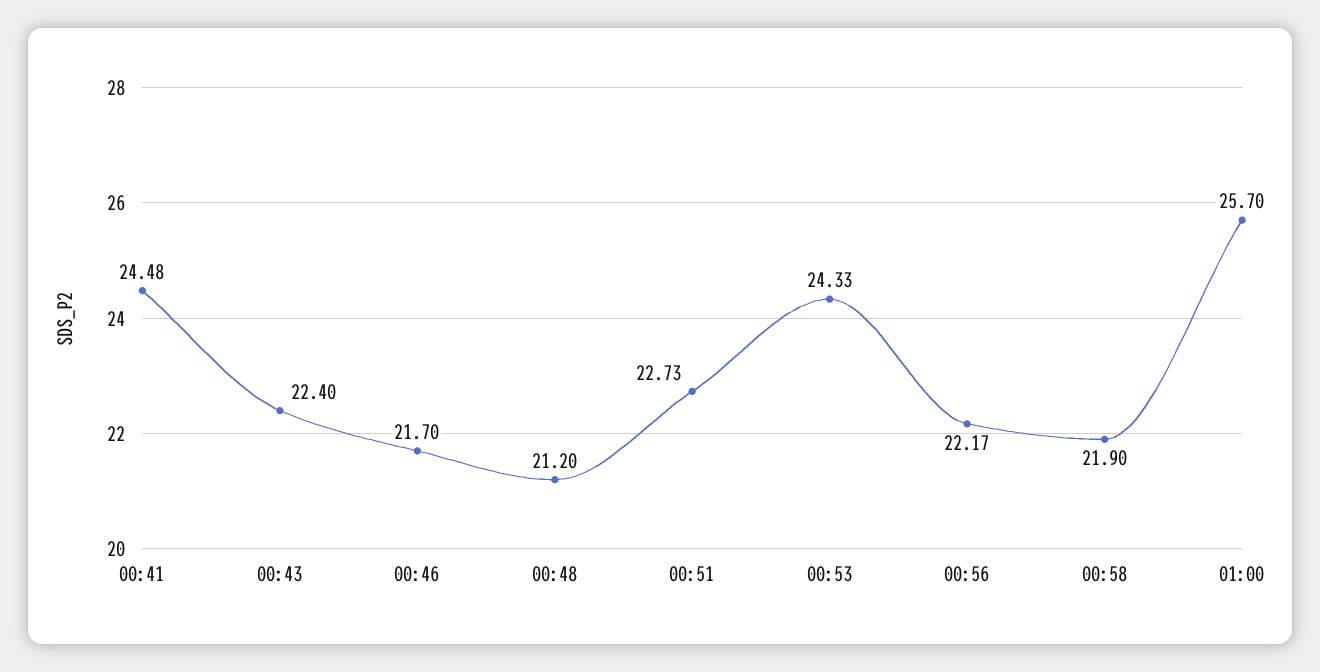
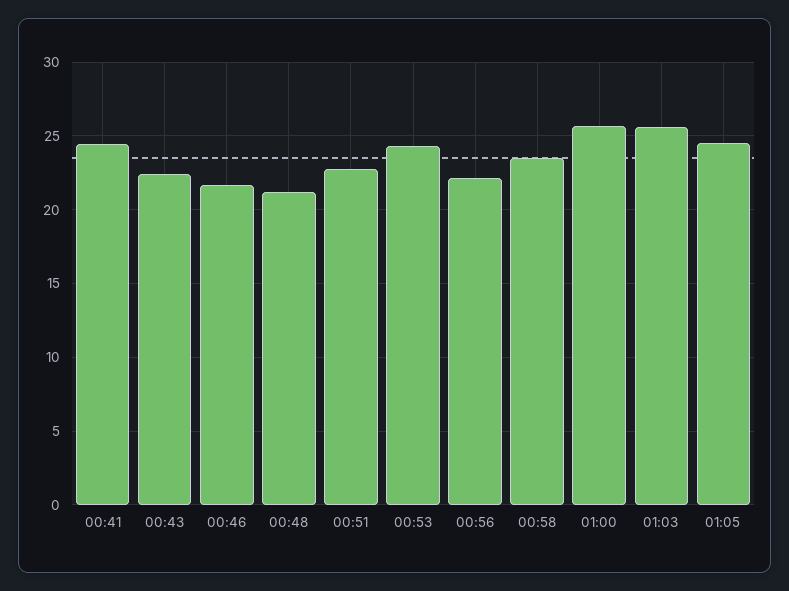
00:58: 21.9 -> 23.5
01:03: none -> 25.5
01:05: none -> 24.5

